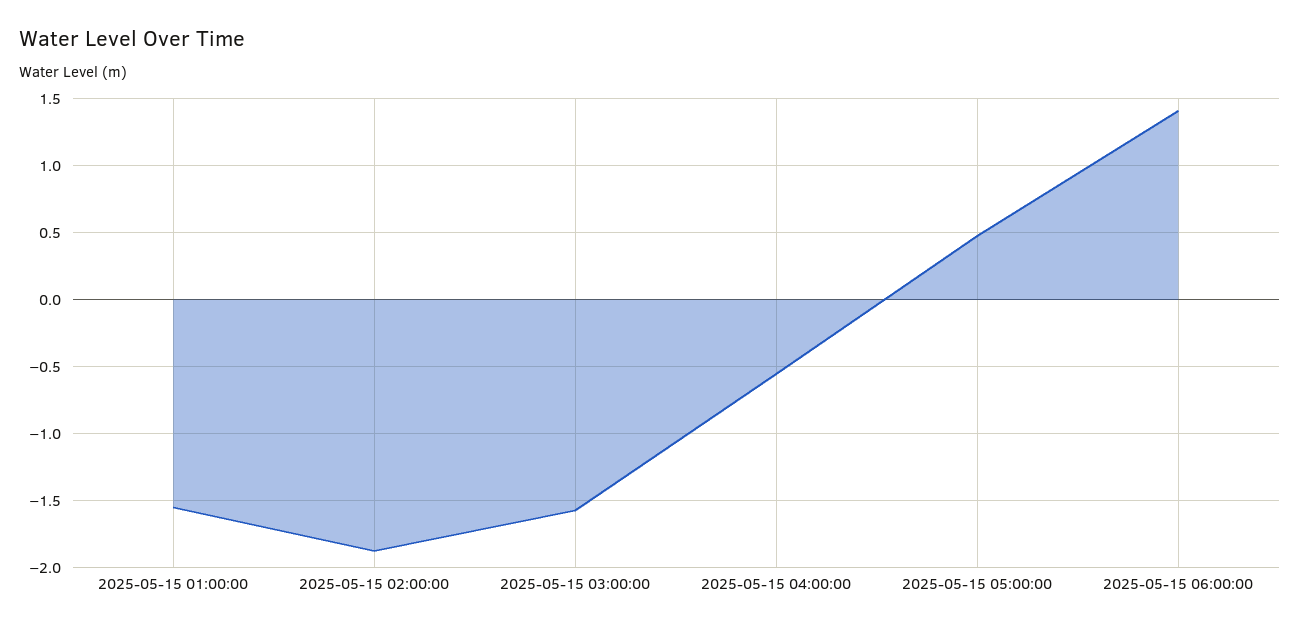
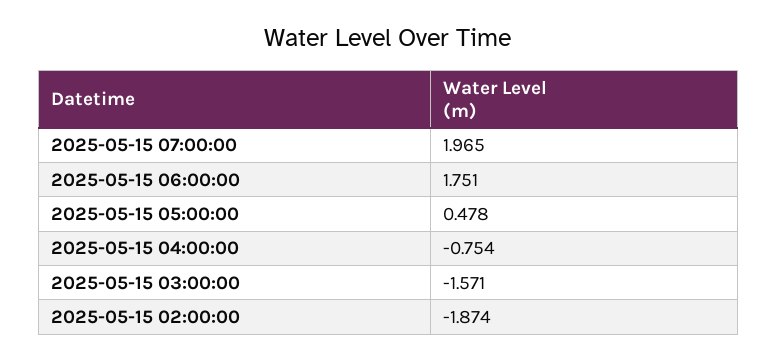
2025-05-15 01:00:00: -1.55 -> none
2025-05-15 04:00:00: -0.55 -> -0.754
2025-05-15 06:00:00: 1.4 -> 1.751
2025-05-15 07:00:00: none -> 1.965

